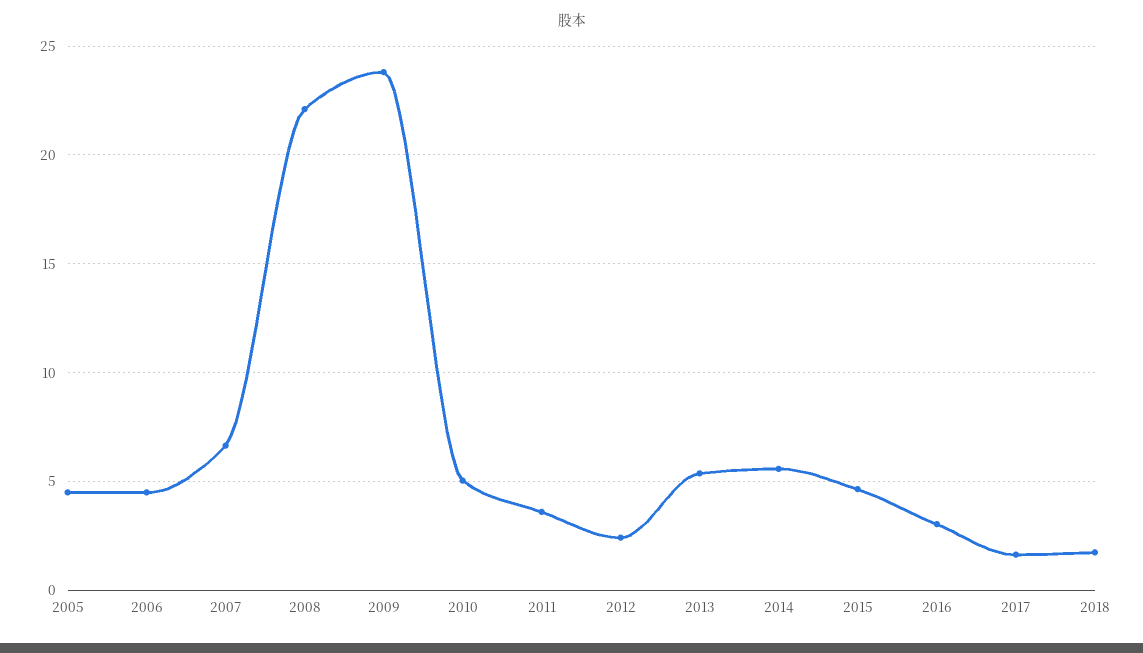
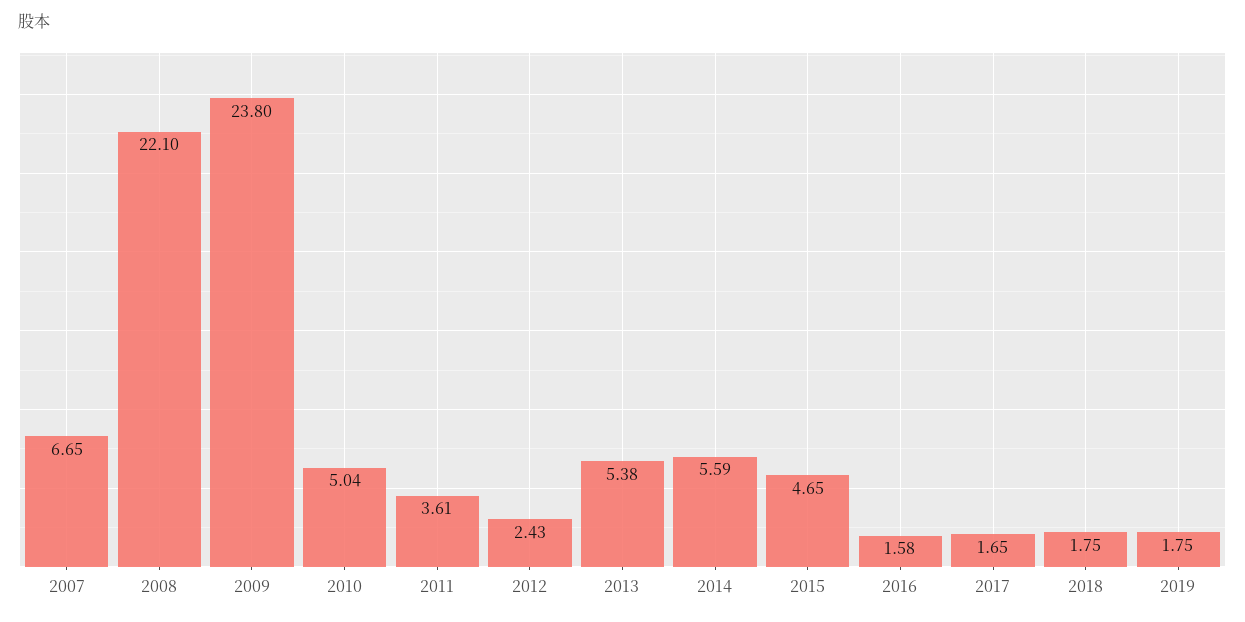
2005: 4.5 -> none
2006: 4.5 -> none
2016: 3 -> 1.58
2019: none -> 1.75

